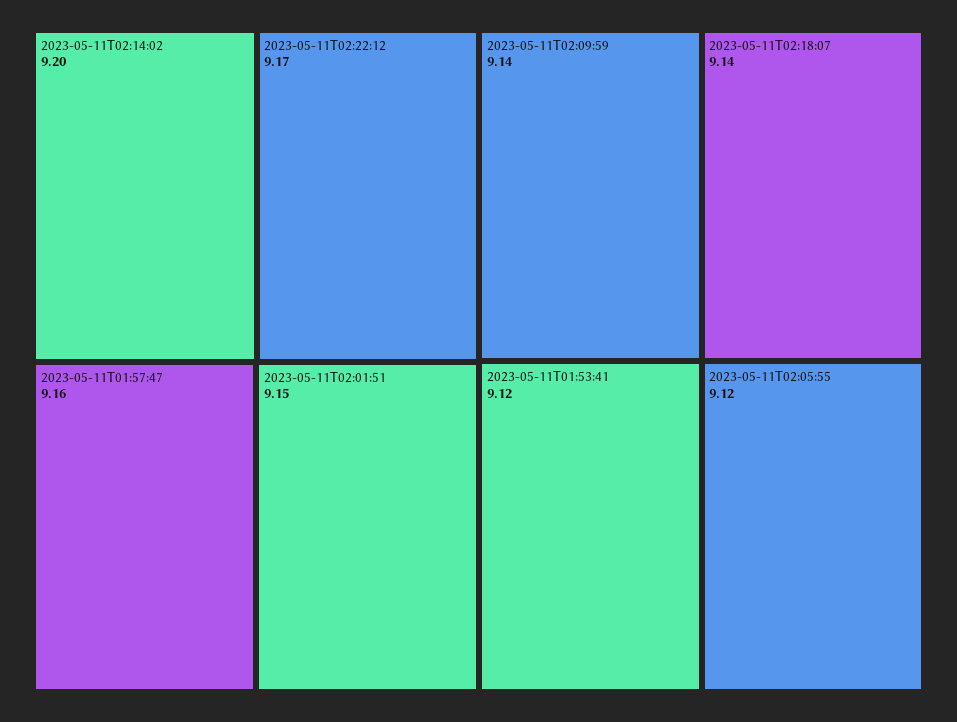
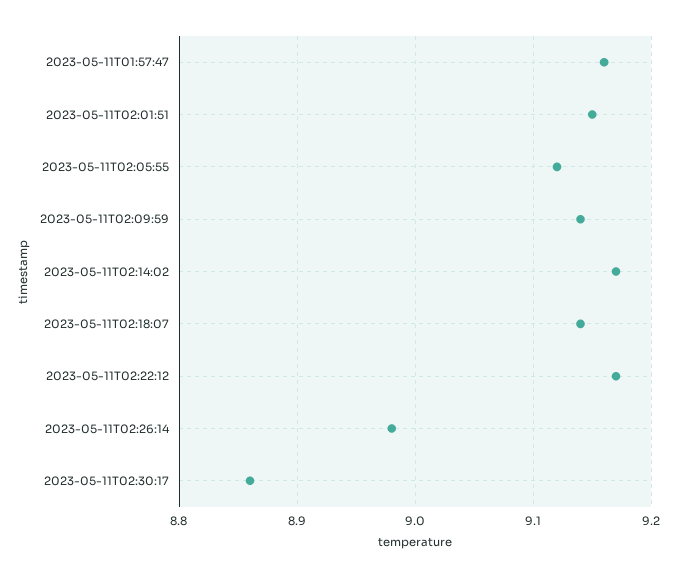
2023-05-11T02:14:02: 9.2 -> 9.17
2023-05-11T01:53:41: 9.12 -> none
2023-05-11T02:26:14: none -> 8.98
2023-05-11T02:30:17: none -> 8.86

